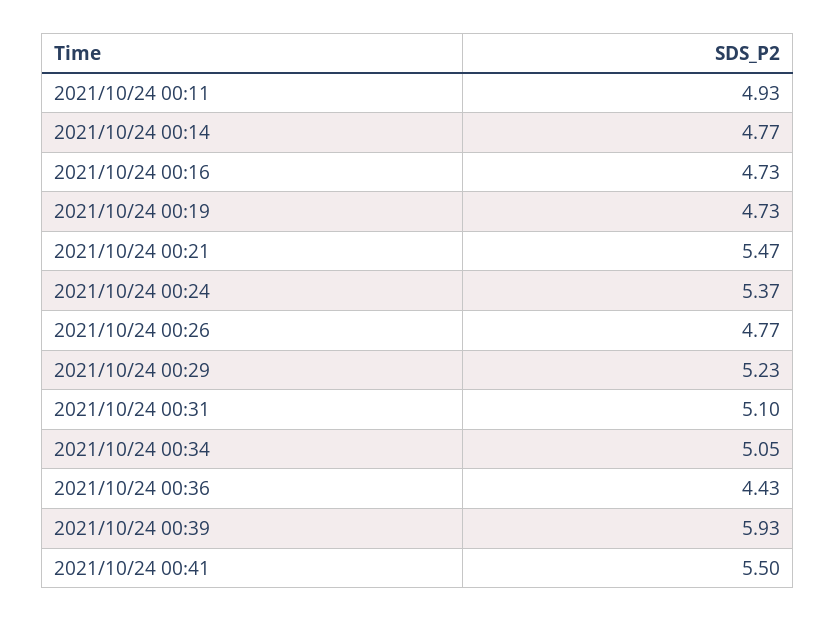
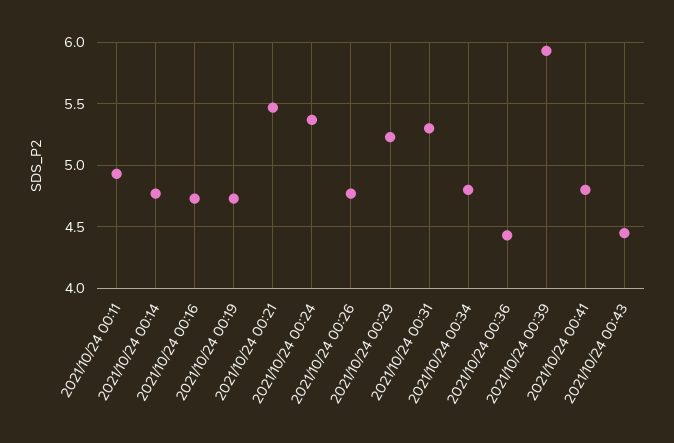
2021/10/24 00:31: 5.1 -> 5.3
2021/10/24 00:34: 5.05 -> 4.8
2021/10/24 00:41: 5.5 -> 4.8
2021/10/24 00:43: none -> 4.45

